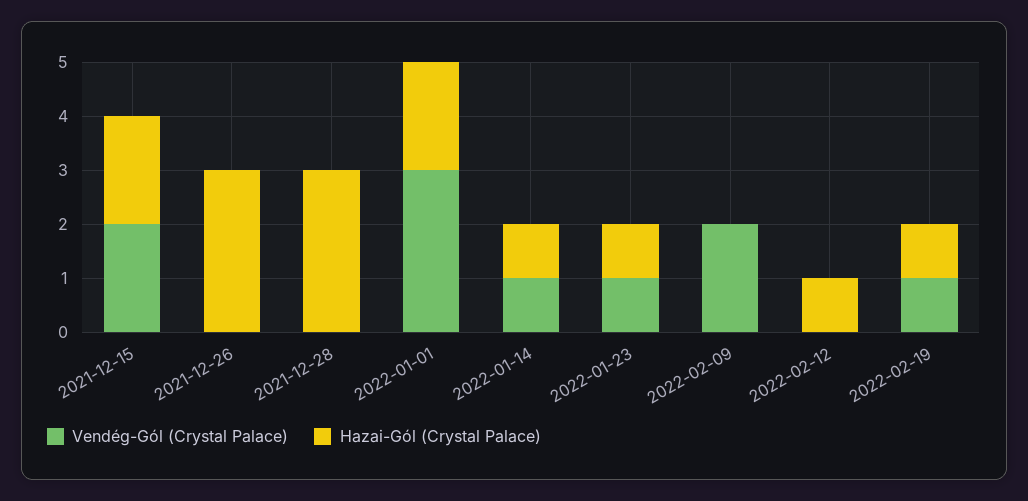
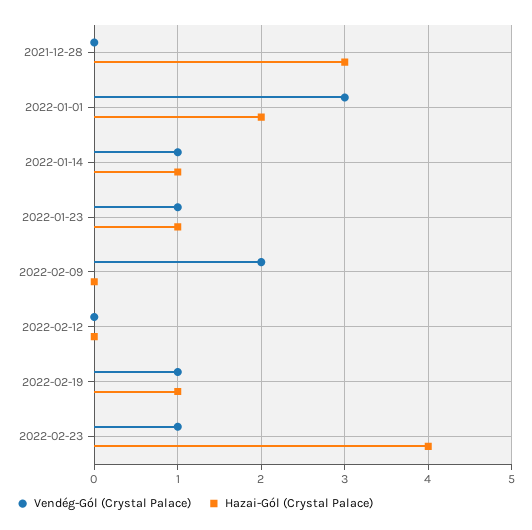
Vendég-Gól (Crystal Palace), 2021-12-15: 2 -> none
Hazai-Gól (Crystal Palace), 2021-12-15: 2 -> none
Vendég-Gól (Crystal Palace), 2021-12-26: 0 -> none
Hazai-Gól (Crystal Palace), 2021-12-26: 3 -> none
Hazai-Gól (Crystal Palace), 2022-02-12: 1 -> 0
Vendég-Gól (Crystal Palace), 2022-02-23: none -> 1
Hazai-Gól (Crystal Palace), 2022-02-23: none -> 4

